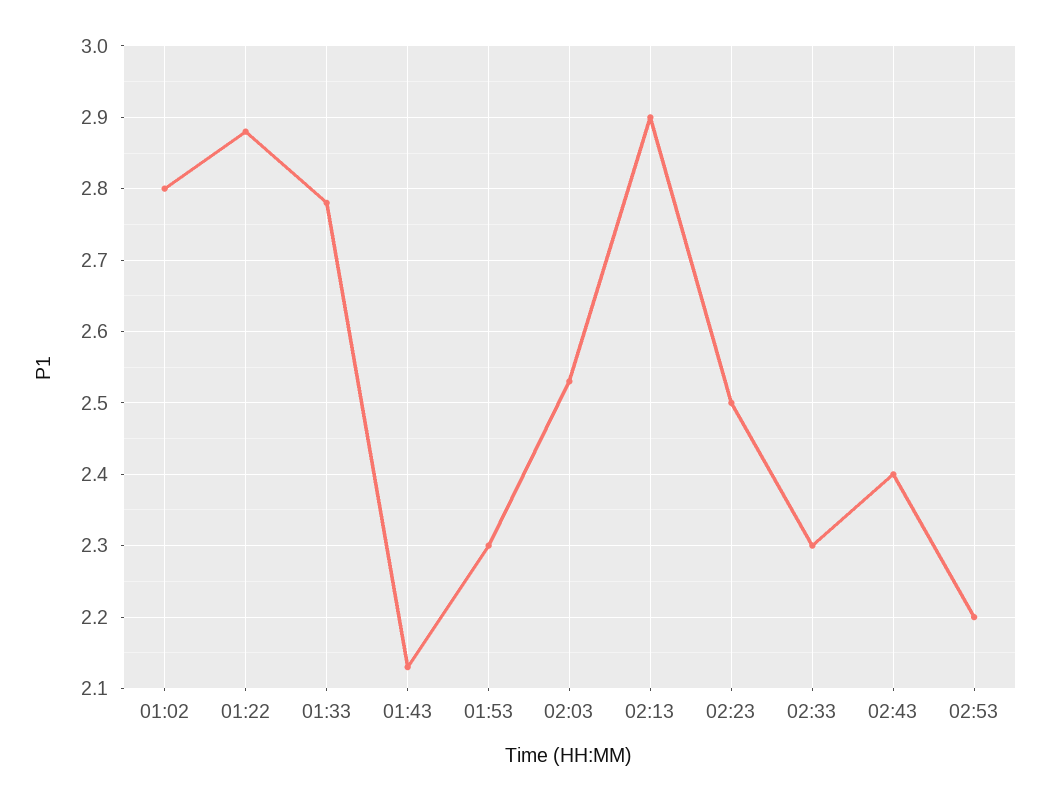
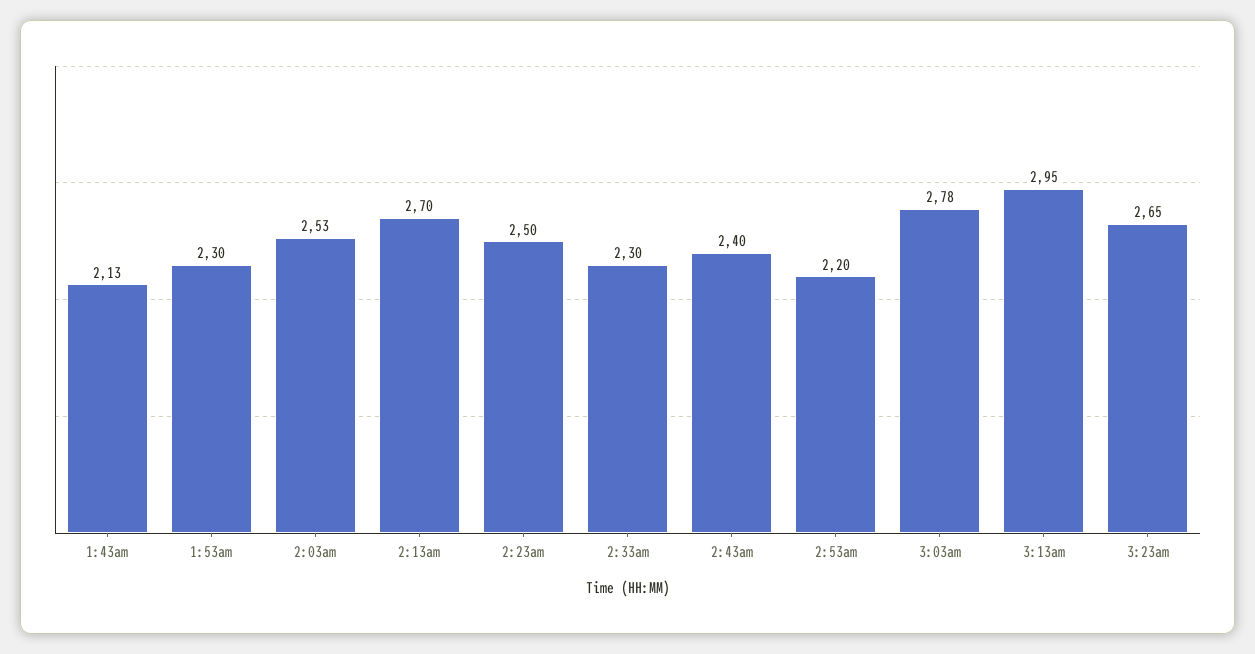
01:02: 2.8 -> none
01:22: 2.88 -> none
01:33: 2.78 -> none
02:13: 2.9 -> 2.7
3:03am: none -> 2.78
3:13am: none -> 2.95
3:23am: none -> 2.65

